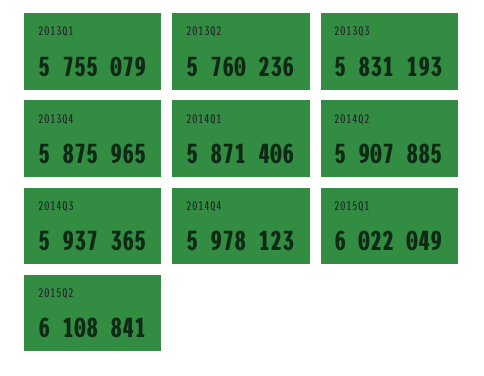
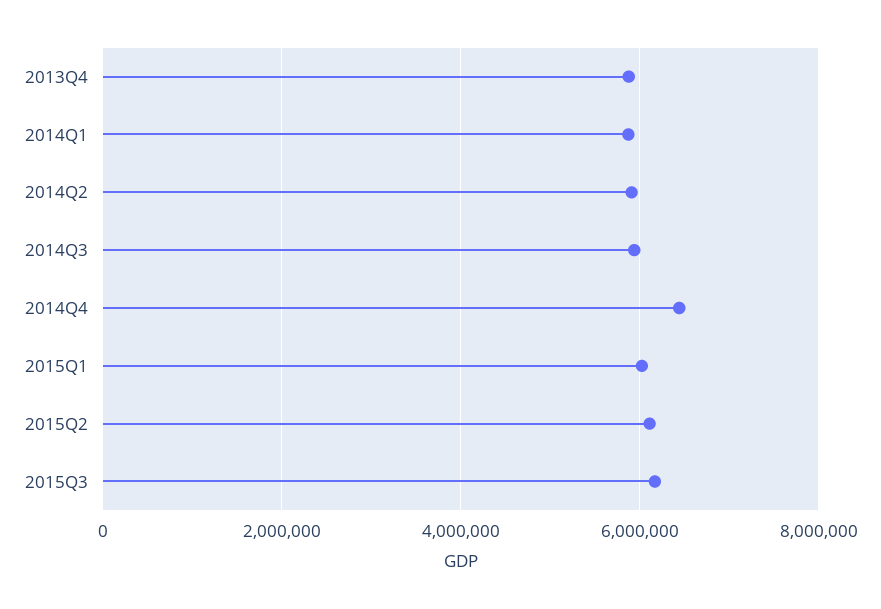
2013Q1: 5755079 -> none
2013Q2: 5760236 -> none
2013Q3: 5831193 -> none
2014Q4: 5978123 -> 6400000
2015Q3: none -> 6200000

